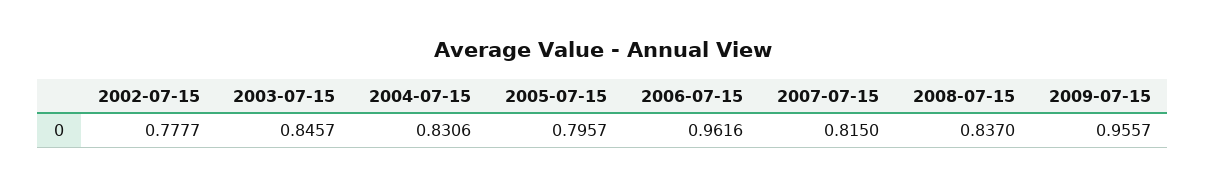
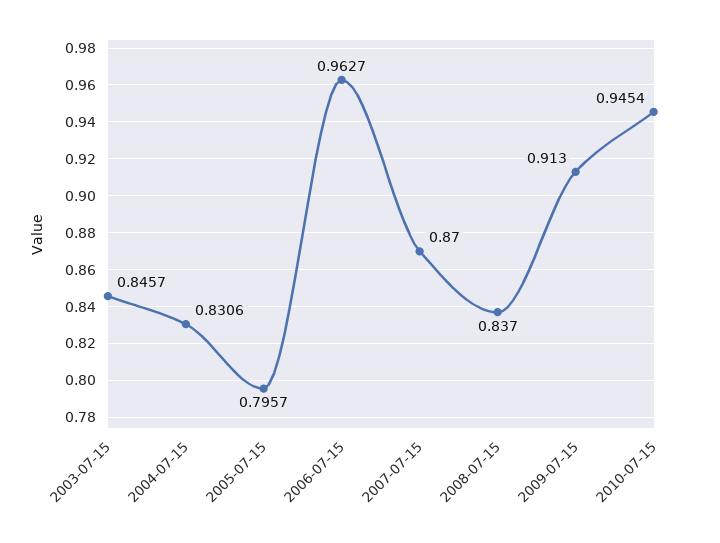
2002-07-15: 0.7777 -> none
2006-07-15: 0.9616 -> 0.9627
2007-07-15: 0.815 -> 0.87
2009-07-15: 0.9557 -> 0.913
2010-07-15: none -> 0.9454

